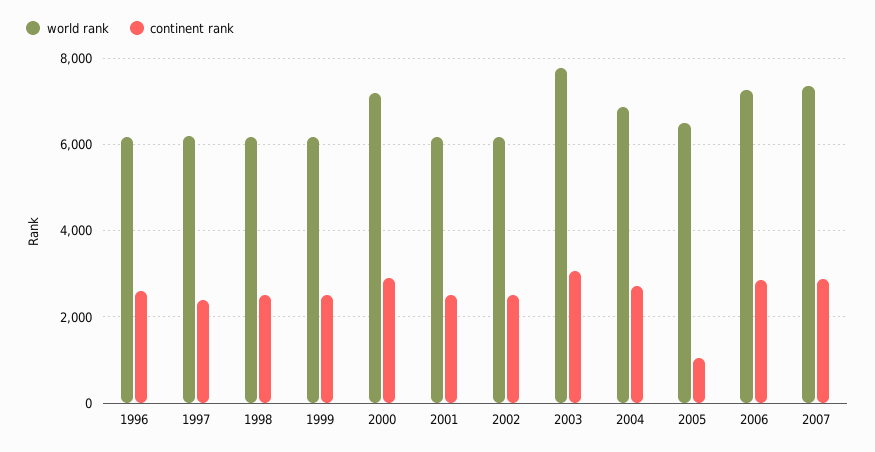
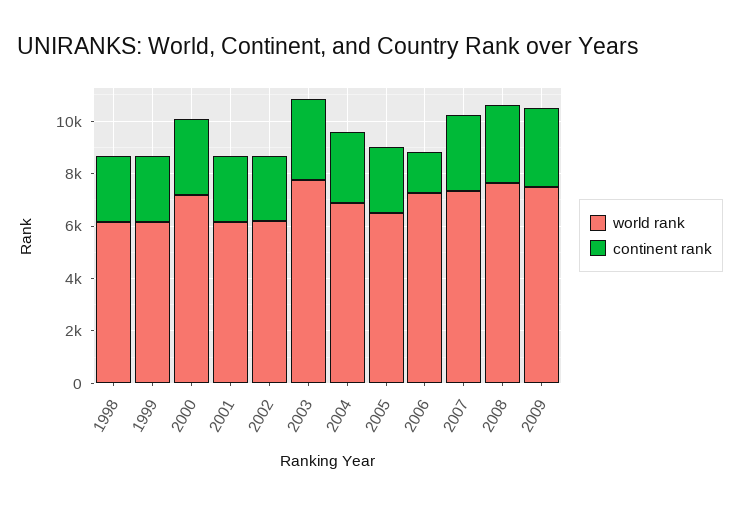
world rank, 1996: 6200 -> none
continent rank, 1996: 2600 -> none
world rank, 1997: 6200 -> none
continent rank, 1997: 2400 -> none
continent rank, 2005: 1000 -> 2500
continent rank, 2006: 2800 -> 1500
world rank, 2008: none -> 7500
continent rank, 2008: none -> 3000
world rank, 2009: none -> 7500
continent rank, 2009: none -> 3000

